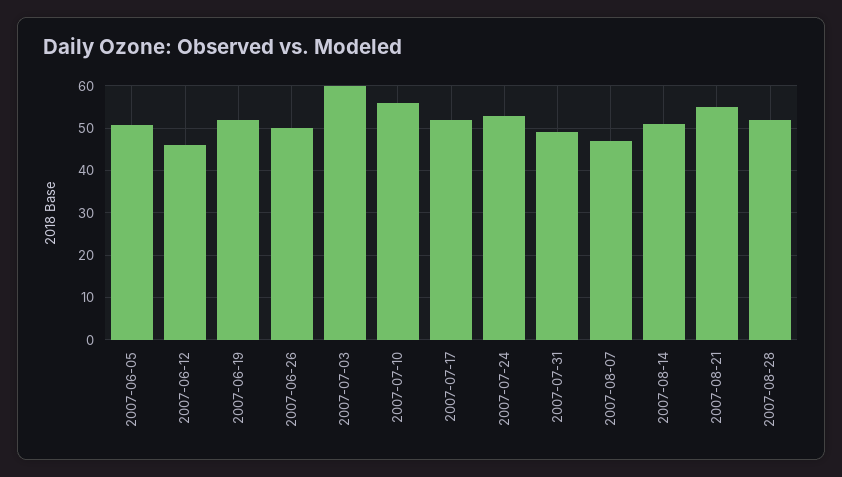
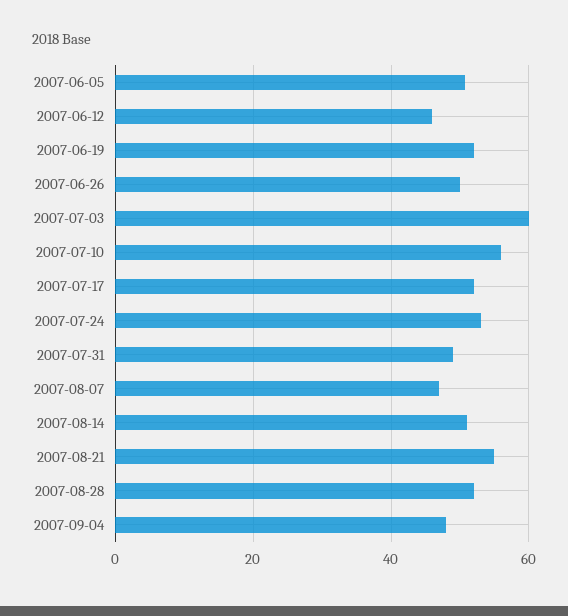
2007-09-04: none -> 48

